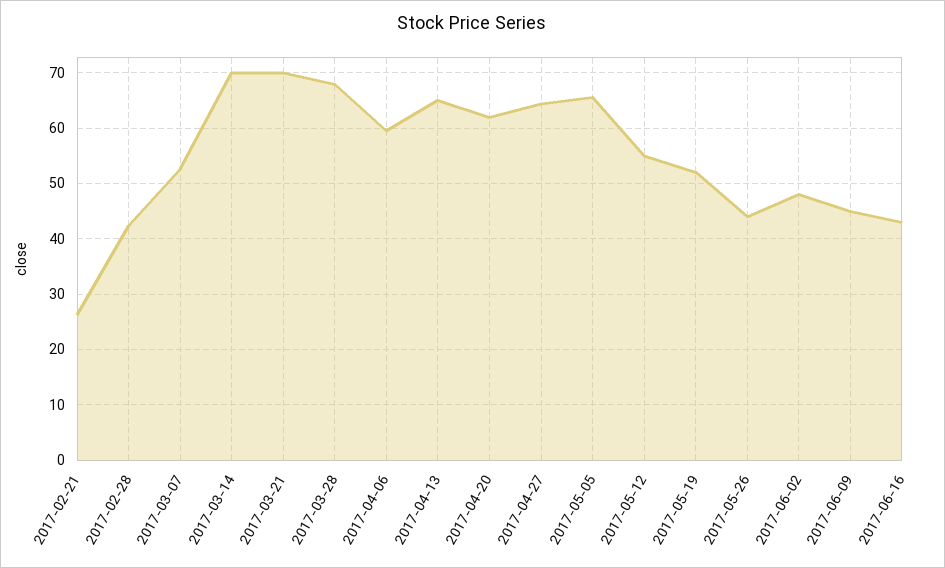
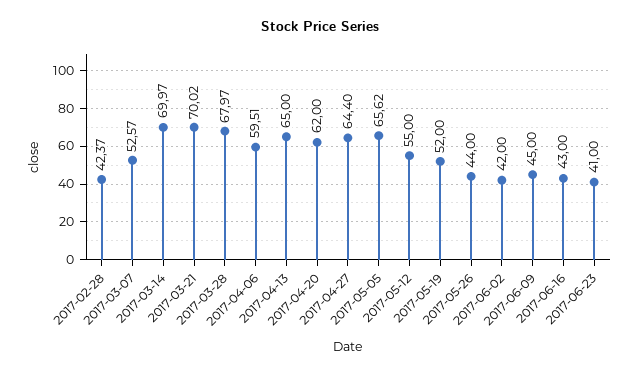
2017-02-21: 26 -> none
2017-06-02: 48 -> 42
2017-06-23: none -> 41

